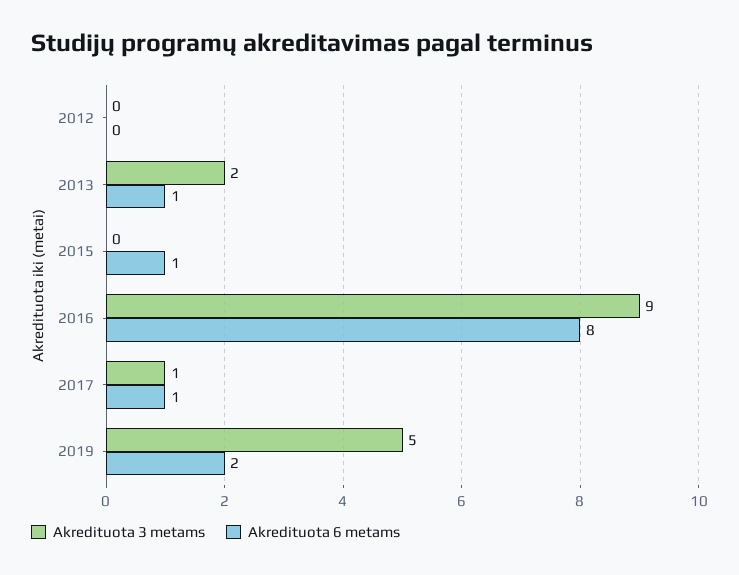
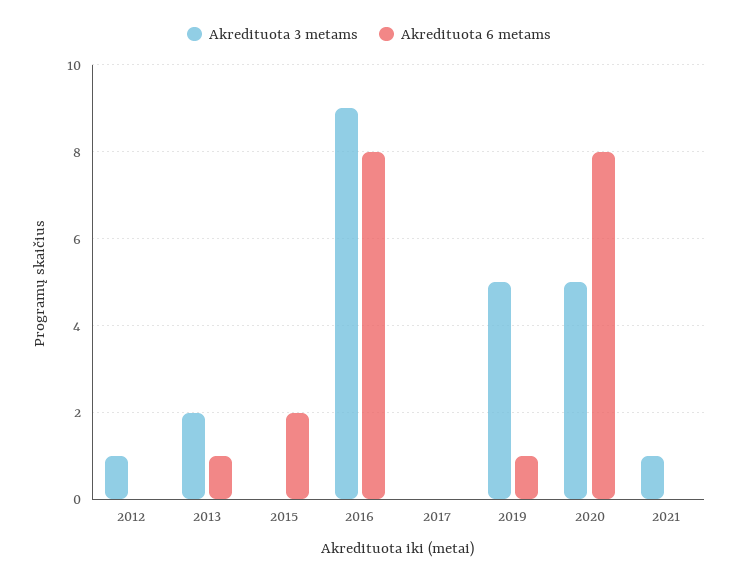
Akredituota 3 metams, 2012: 0 -> 1
Akredituota 6 metams, 2015: 1 -> 2
Akredituota 3 metams, 2017: 1 -> 0
Akredituota 6 metams, 2017: 1 -> 0
Akredituota 6 metams, 2019: 2 -> 1
Akredituota 3 metams, 2020: none -> 5
Akredituota 6 metams, 2020: none -> 8
Akredituota 3 metams, 2021: none -> 1
Akredituota 6 metams, 2021: none -> 0

